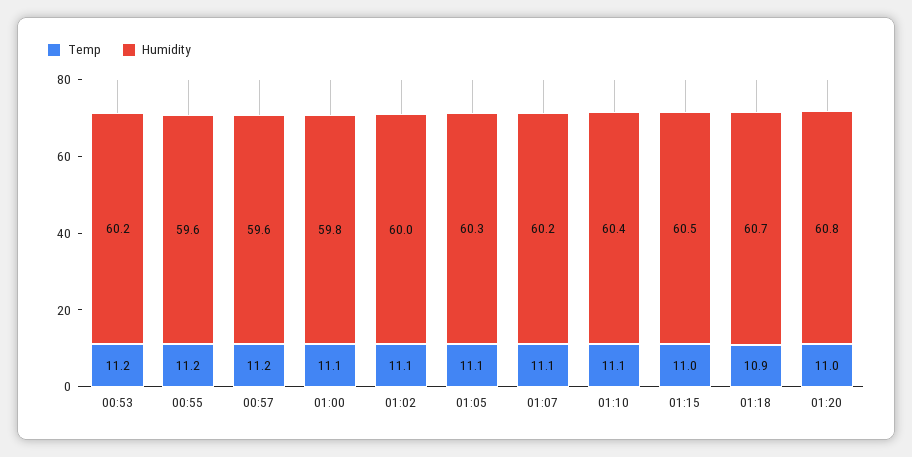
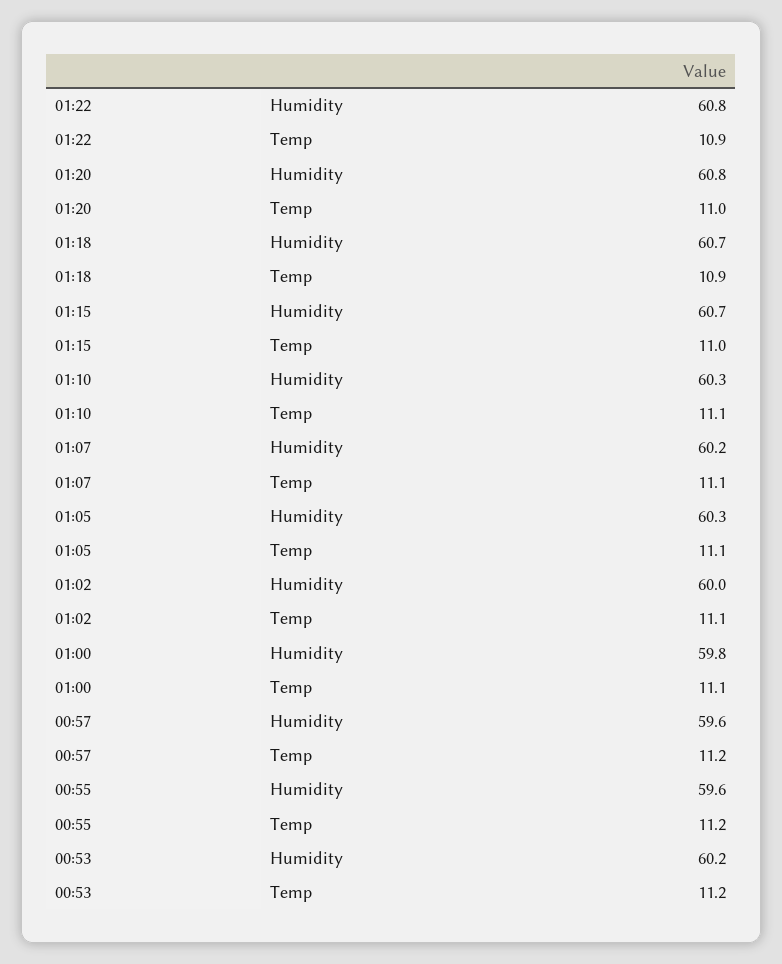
Humidity, 01:10: 60.4 -> 60.3
Humidity, 01:15: 60.5 -> 60.7
Humidity, 01:22: none -> 60.8
Temp, 01:22: none -> 10.9

